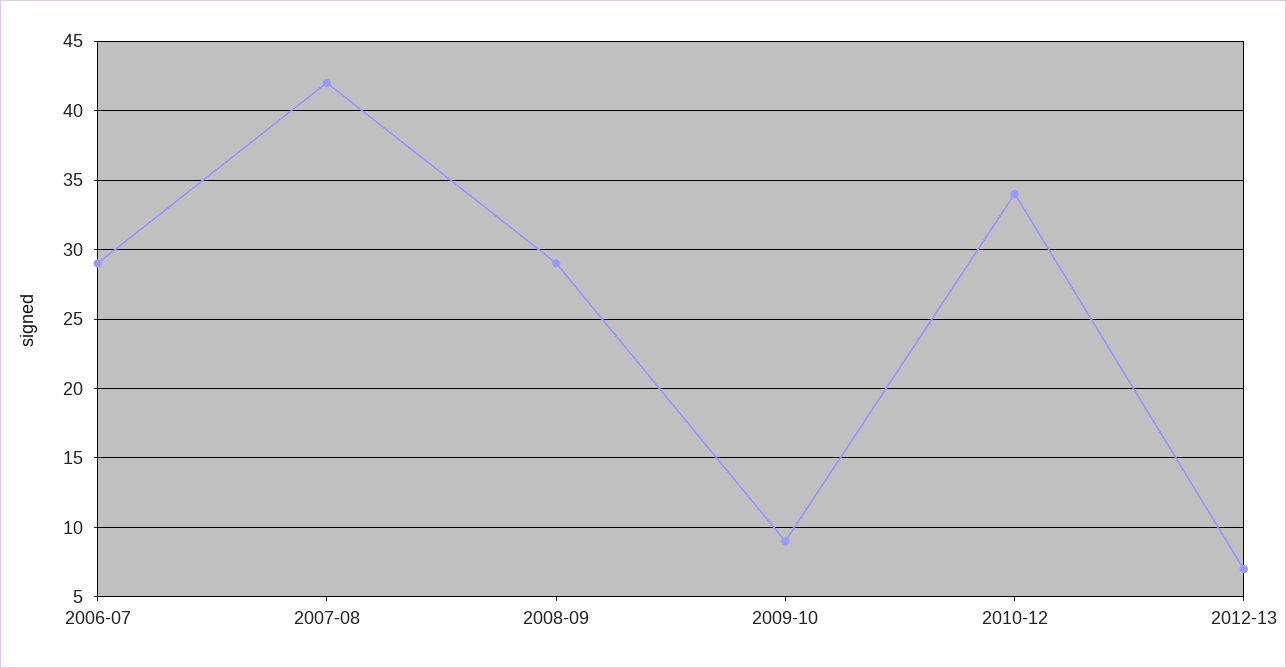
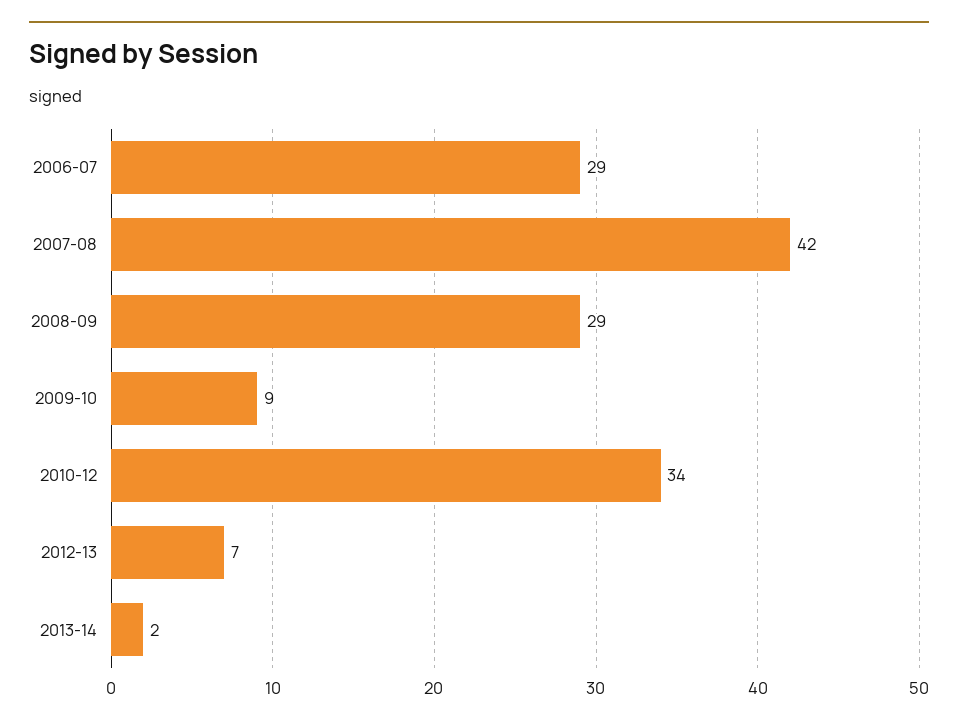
2013-14: none -> 2

